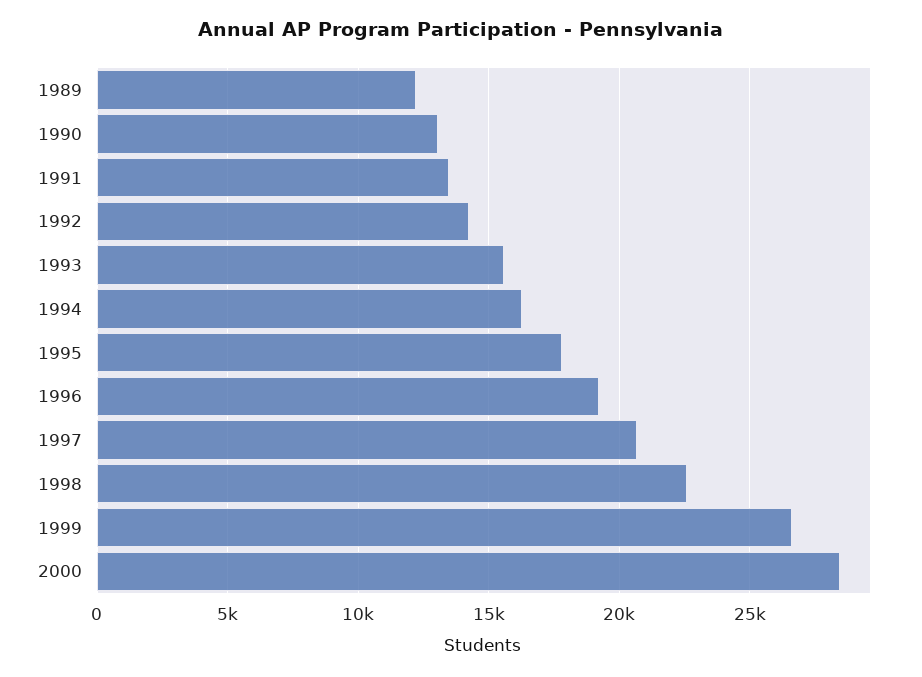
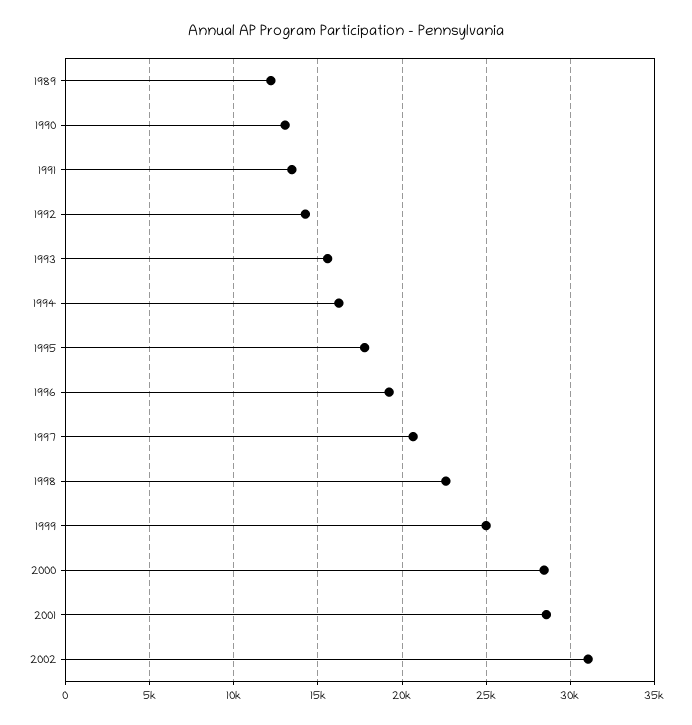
1999: 26500 -> 25000
2001: none -> 28500
2002: none -> 31000

